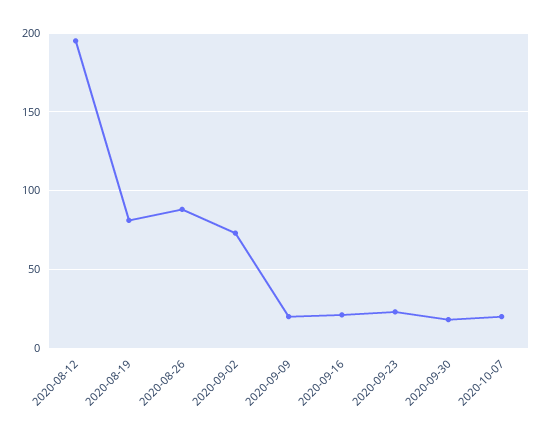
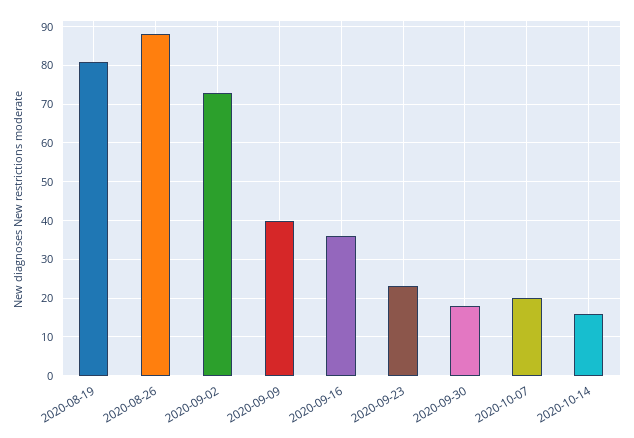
2020-08-12: 195 -> none
2020-09-09: 20 -> 40
2020-09-16: 20 -> 35
2020-10-14: none -> 15

